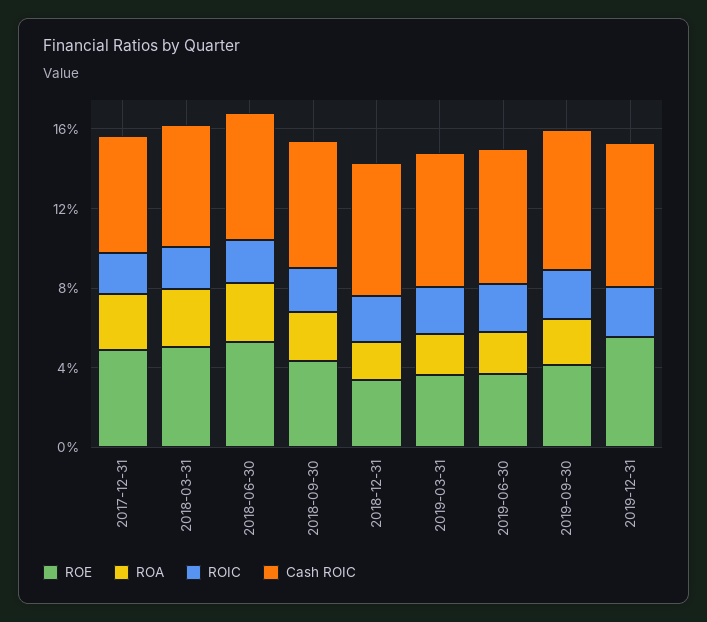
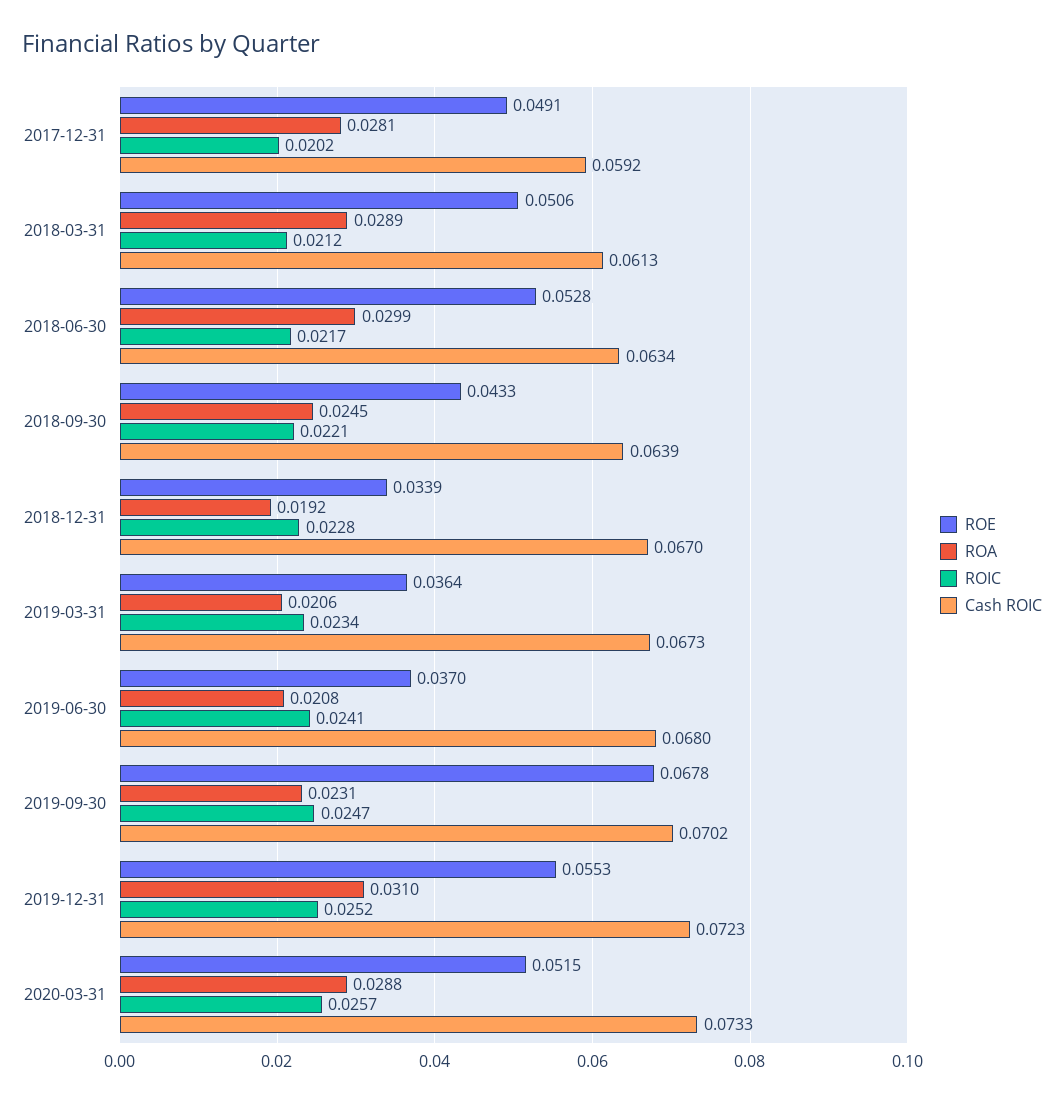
ROE, 2019-09-30: 0.04 -> 0.0678
ROA, 2019-12-31: 0 -> 0.031
ROE, 2020-03-31: none -> 0.0515
ROA, 2020-03-31: none -> 0.0288
ROIC, 2020-03-31: none -> 0.0257
Cash ROIC, 2020-03-31: none -> 0.0733

